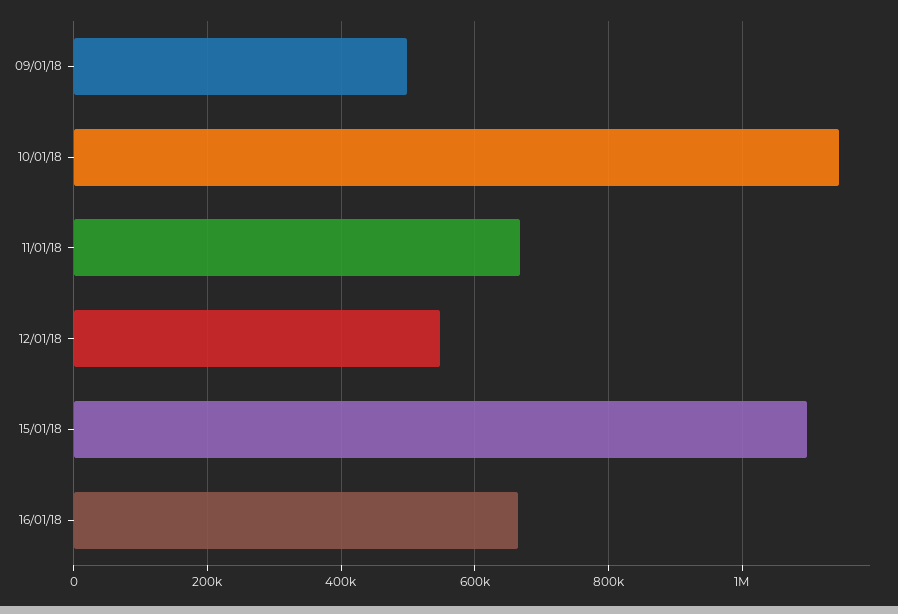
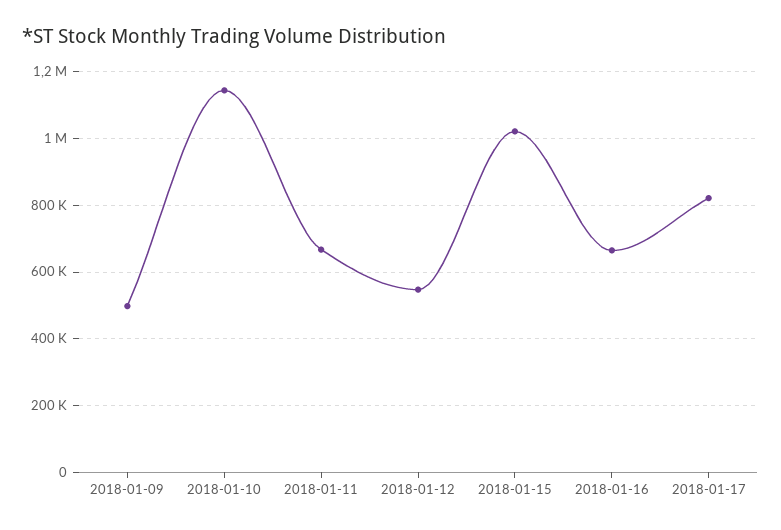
15/01/18: 1100000 -> 1020000
2018-01-17: none -> 820000

